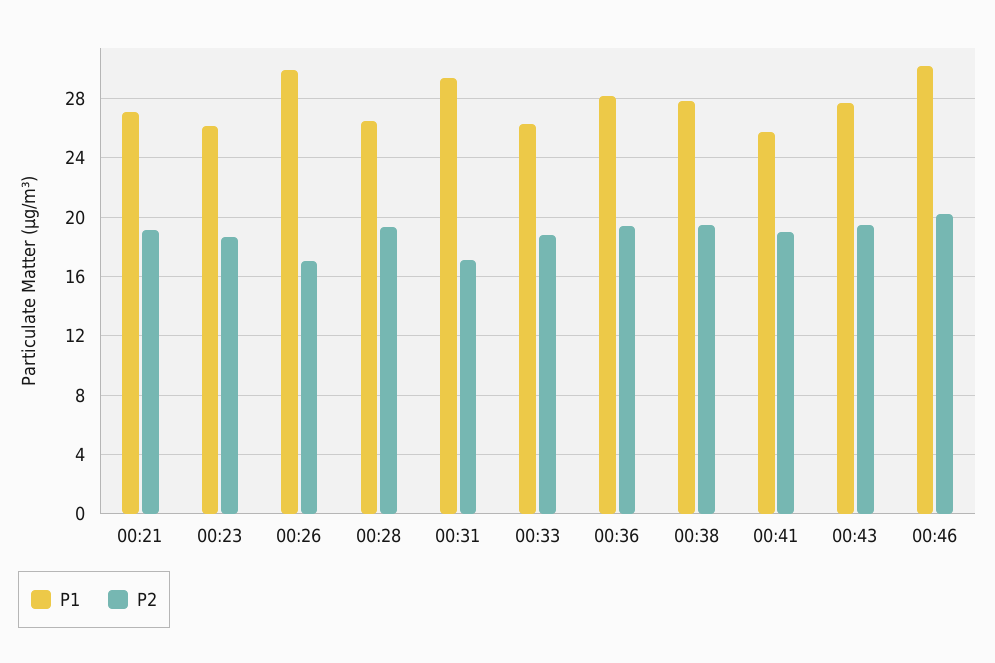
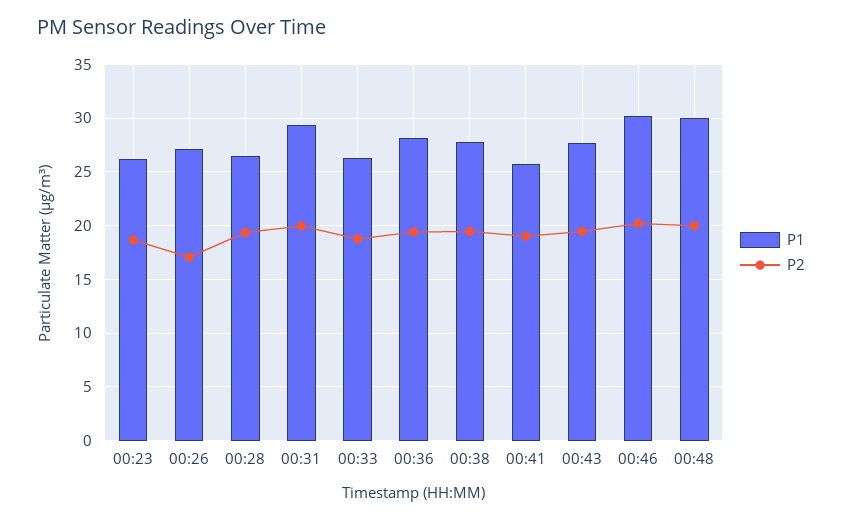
P1, 00:21: 27 -> none
P2, 00:21: 19 -> none
P1, 00:26: 30 -> 27
P2, 00:31: 17 -> 20
P1, 00:48: none -> 30
P2, 00:48: none -> 20

